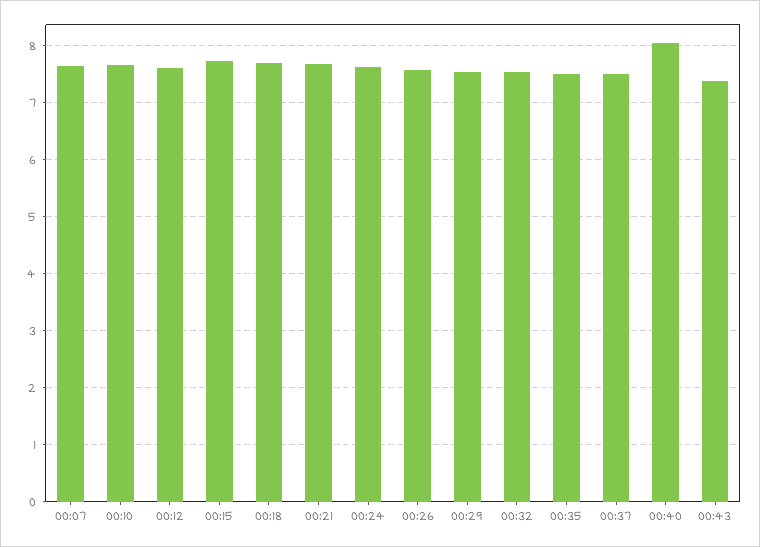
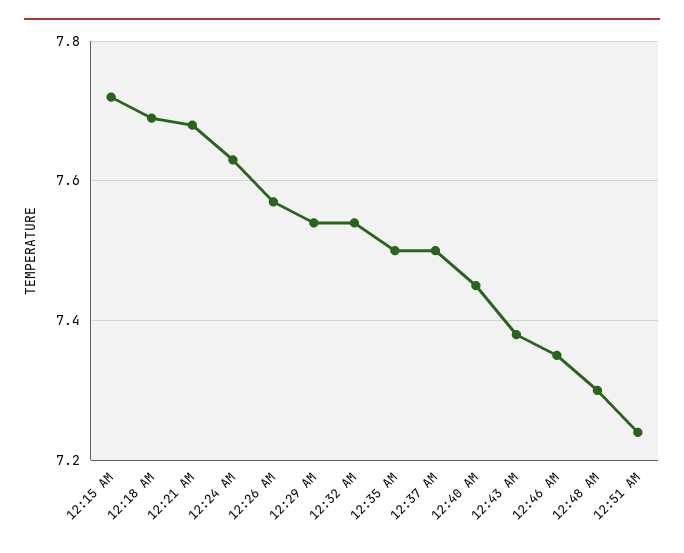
00:07: 7.6 -> none
00:10: 7.6 -> none
00:12: 7.6 -> none
00:40: 8 -> 7.45
12:46 AM: none -> 7.35
12:48 AM: none -> 7.3
12:51 AM: none -> 7.25

